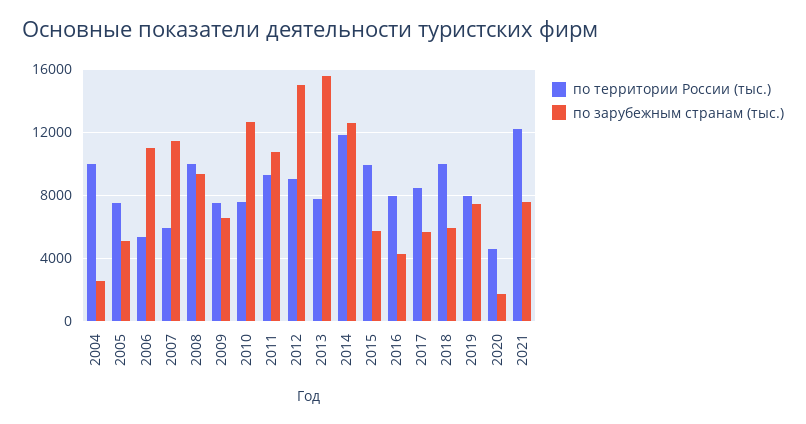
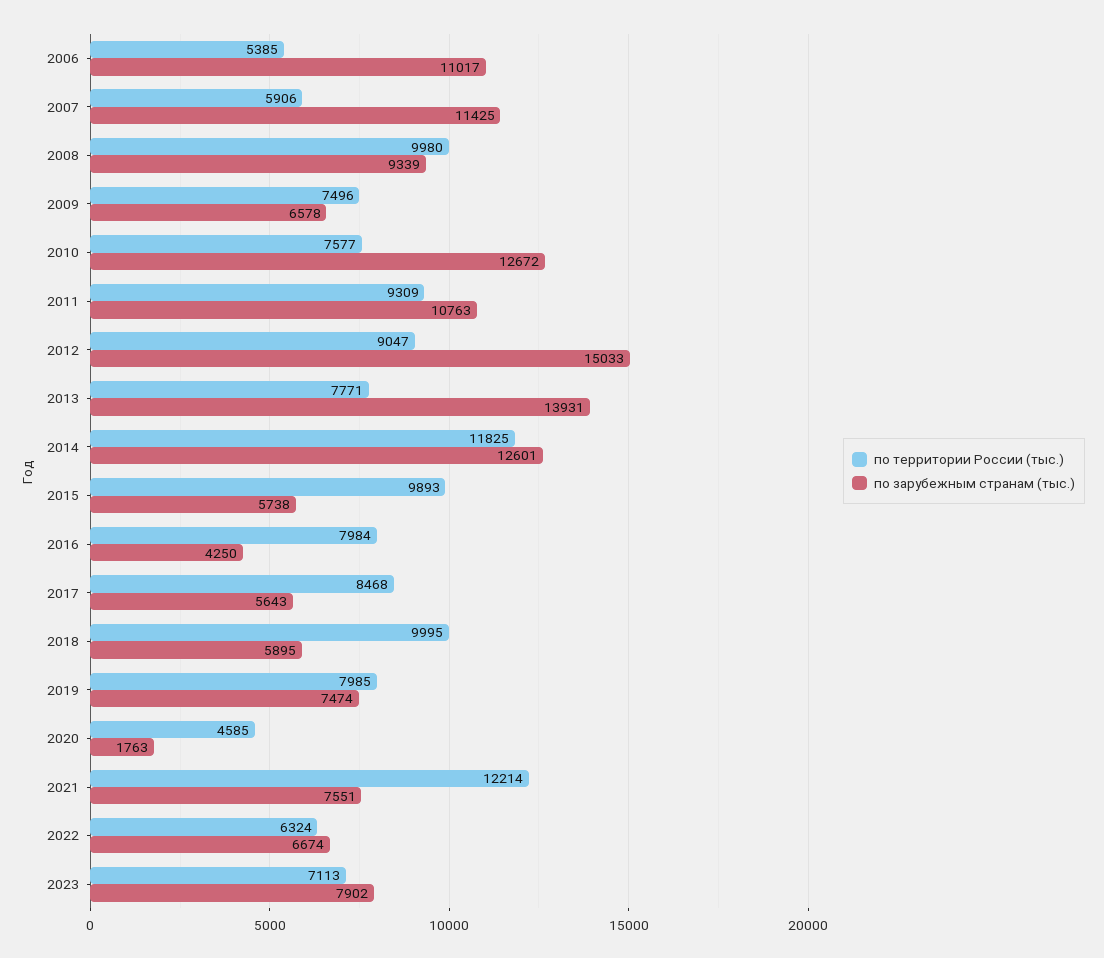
по территории России (тыс.), 2004: 10000 -> none
по зарубежным странам (тыс.), 2004: 2500 -> none
по территории России (тыс.), 2005: 7500 -> none
по зарубежным странам (тыс.), 2005: 5000 -> none
по зарубежным странам (тыс.), 2013: 15500 -> 13931
по территории России (тыс.), 2022: none -> 6324
по зарубежным странам (тыс.), 2022: none -> 6674
по территории России (тыс.), 2023: none -> 7113
по зарубежным странам (тыс.), 2023: none -> 7902

